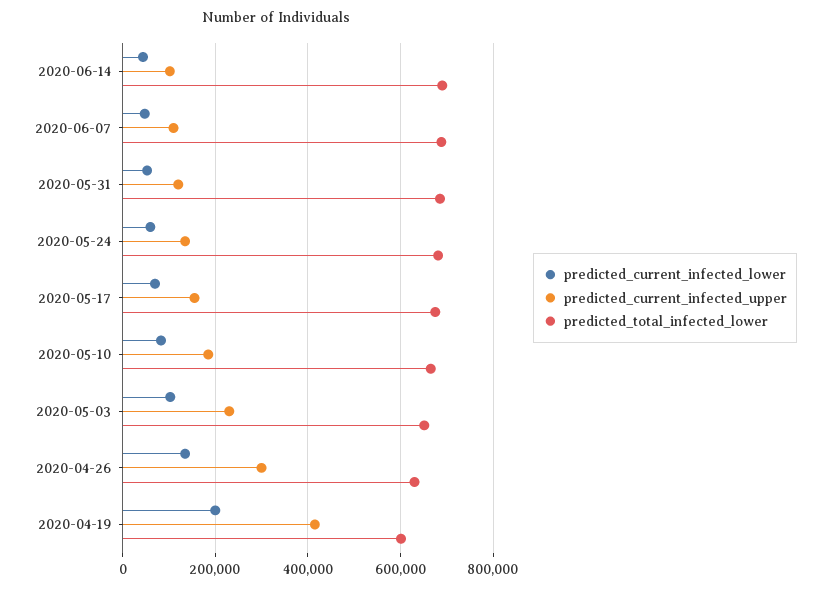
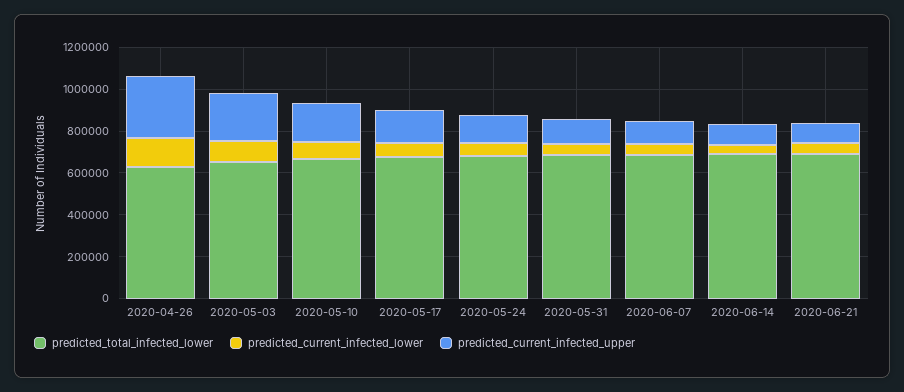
predicted_current_infected_lower, 2020-04-19: 200000 -> none
predicted_current_infected_upper, 2020-04-19: 420000 -> none
predicted_total_infected_lower, 2020-04-19: 600000 -> none
predicted_total_infected_lower, 2020-06-21: none -> 700000
predicted_current_infected_lower, 2020-06-21: none -> 50000
predicted_current_infected_upper, 2020-06-21: none -> 100000

